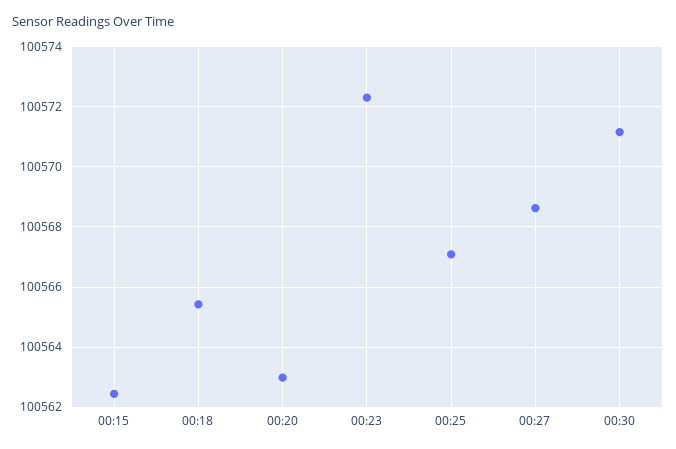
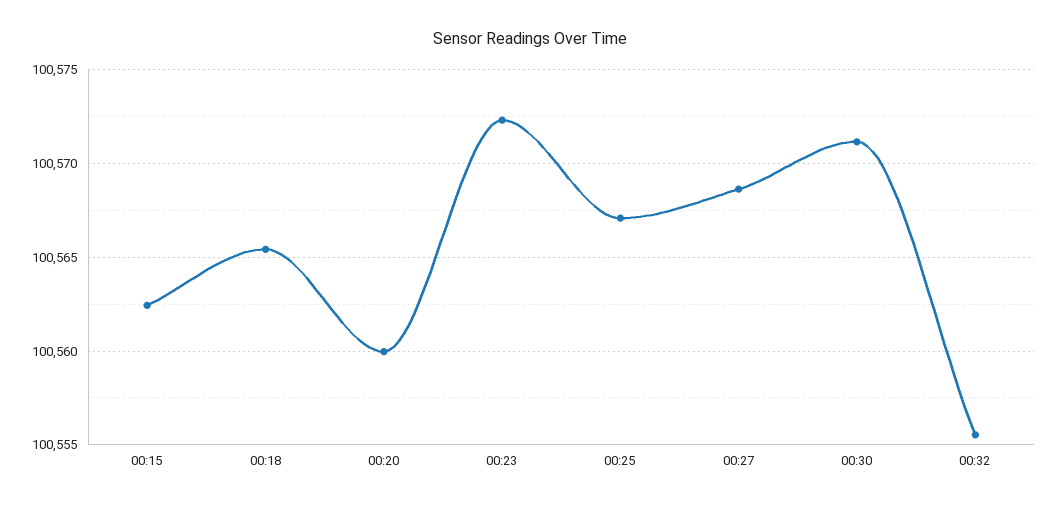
00:20: 100563 -> 100560
00:32: none -> 100555.5

